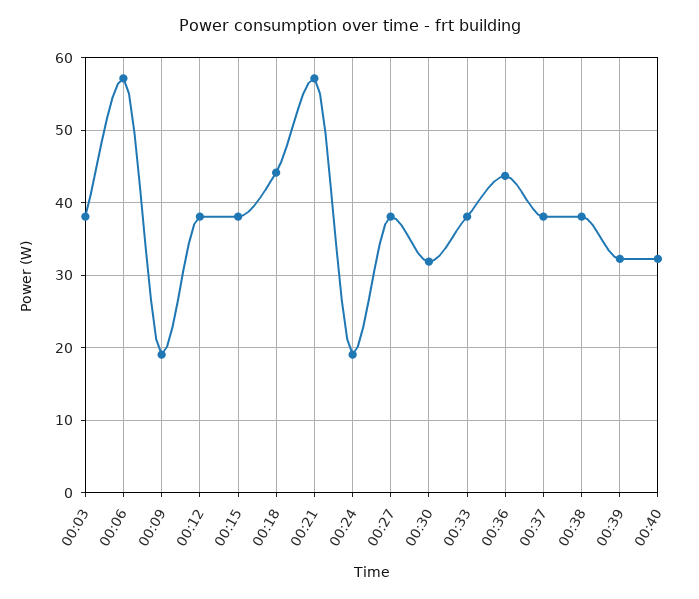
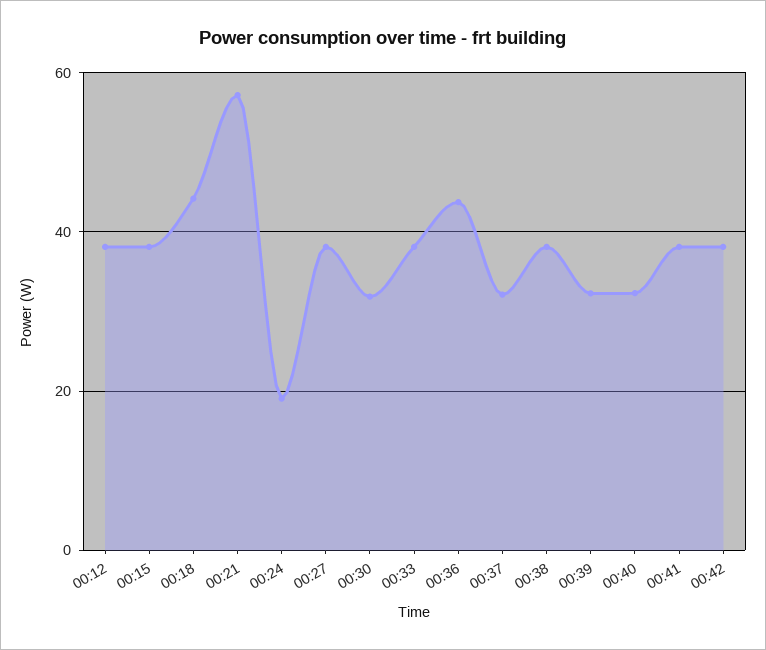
00:03: 38 -> none
00:06: 57 -> none
00:09: 19 -> none
00:37: 38 -> 32
00:41: none -> 38
00:42: none -> 38

